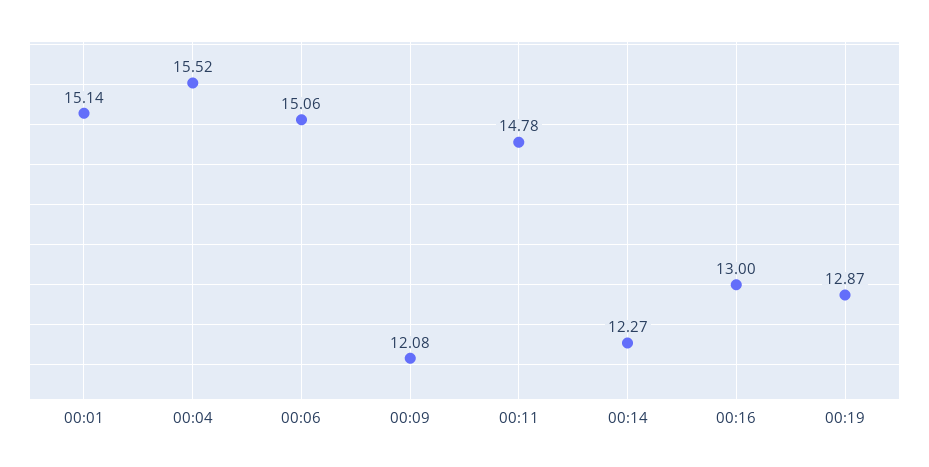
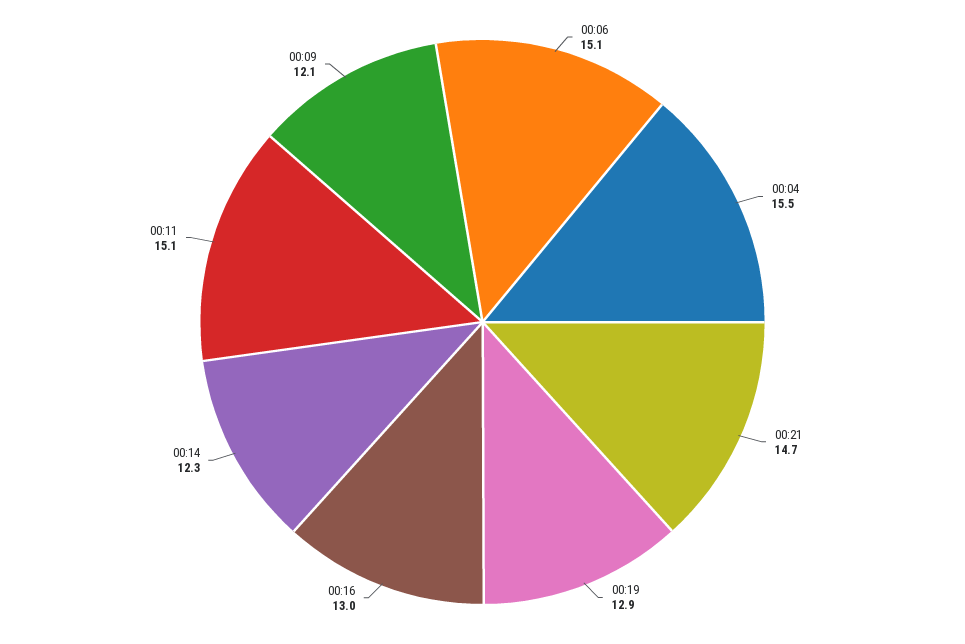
00:01: 15.14 -> none
00:11: 14.78 -> 15.1
00:21: none -> 14.7

